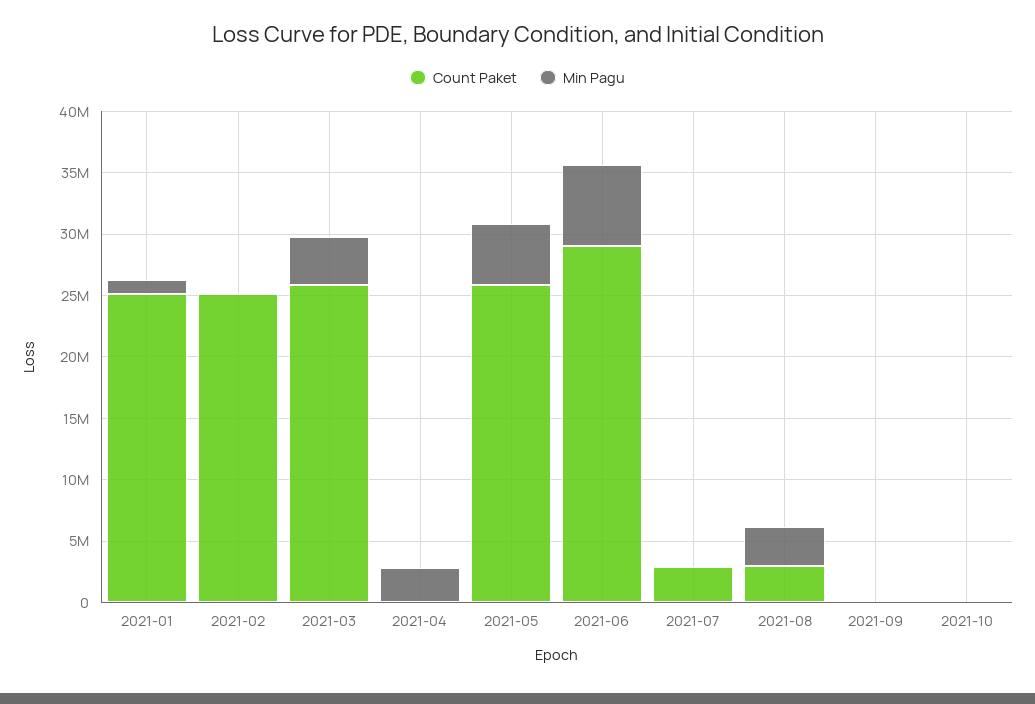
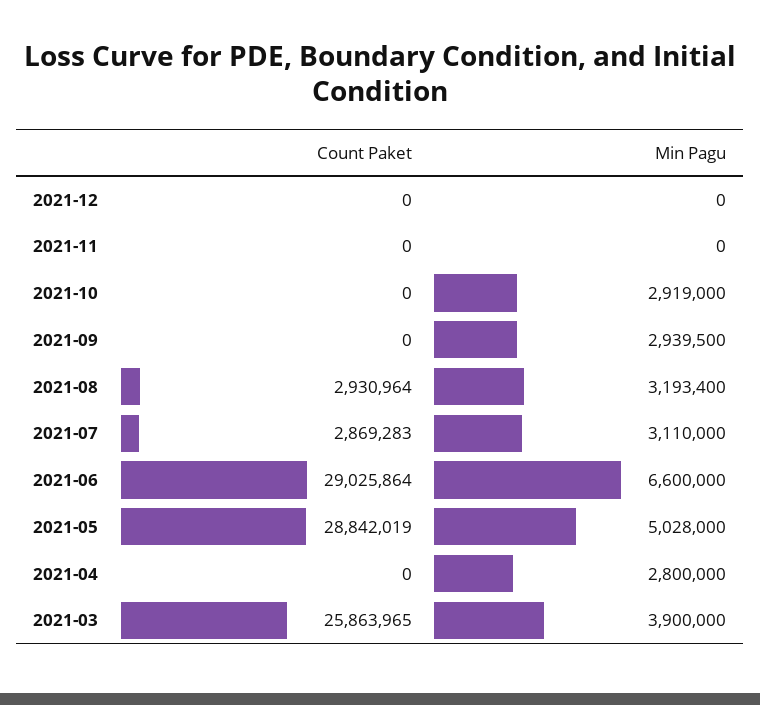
Count Paket, 2021-01: 25000000 -> none
Min Pagu, 2021-01: 1000000 -> none
Count Paket, 2021-02: 25000000 -> none
Min Pagu, 2021-02: 0 -> none
Count Paket, 2021-05: 26000000 -> 28842019
Min Pagu, 2021-07: 0 -> 3110000
Min Pagu, 2021-09: 0 -> 2939500
Min Pagu, 2021-10: 0 -> 2919000
Count Paket, 2021-12: none -> 0
Min Pagu, 2021-12: none -> 0
Count Paket, 2021-11: none -> 0
Min Pagu, 2021-11: none -> 0

